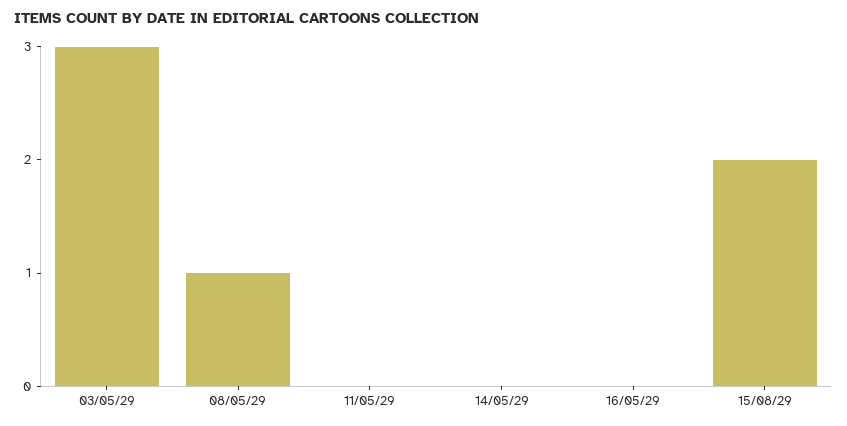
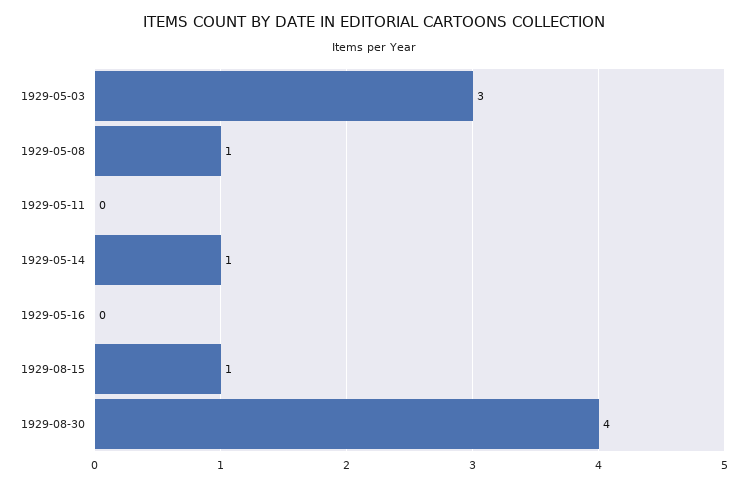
14/05/29: 0 -> 1
15/08/29: 2 -> 1
1929-08-30: none -> 4

